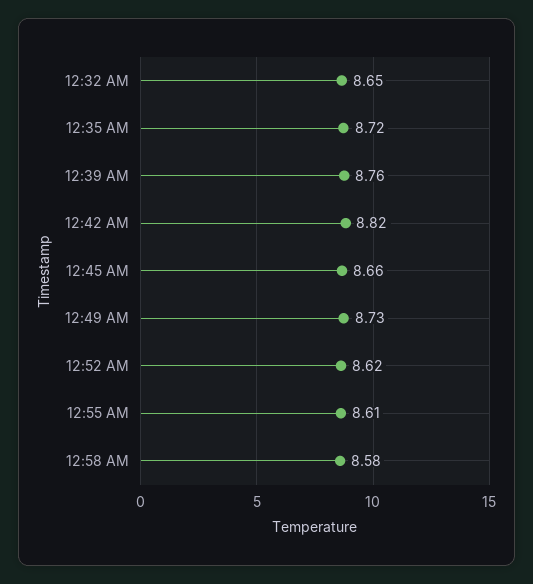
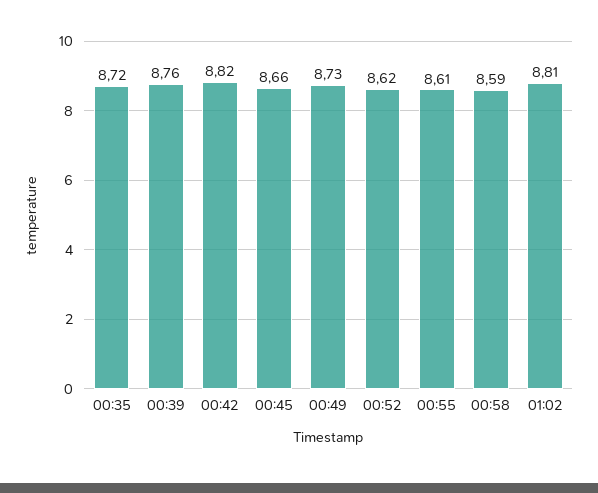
12:32 AM: 8.65 -> none
12:58 AM: 8.58 -> 8.59
01:02: none -> 8.81

